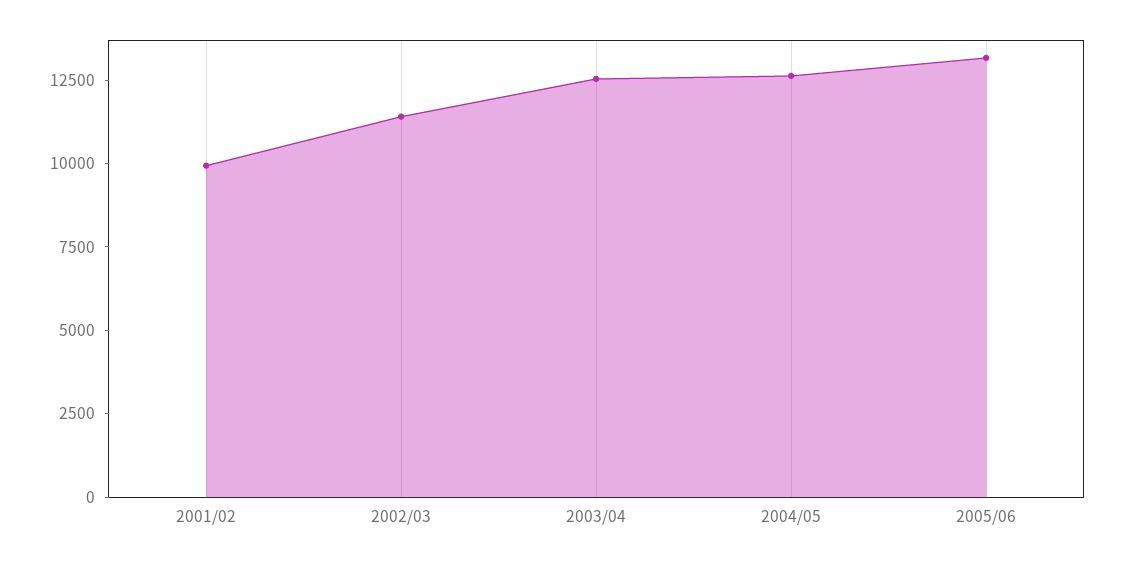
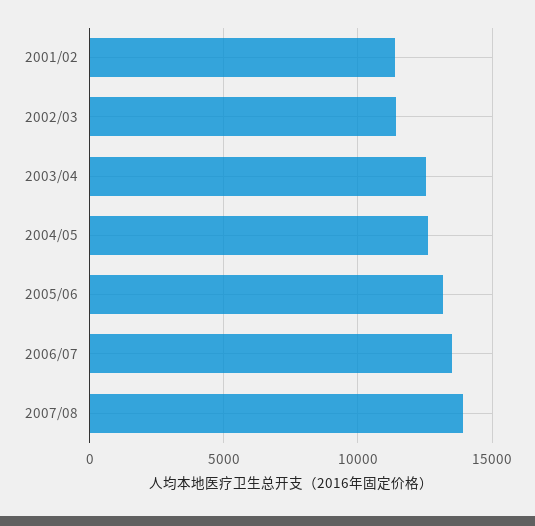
2001/02: 10000 -> 11500
2006/07: none -> 13500
2007/08: none -> 14000

